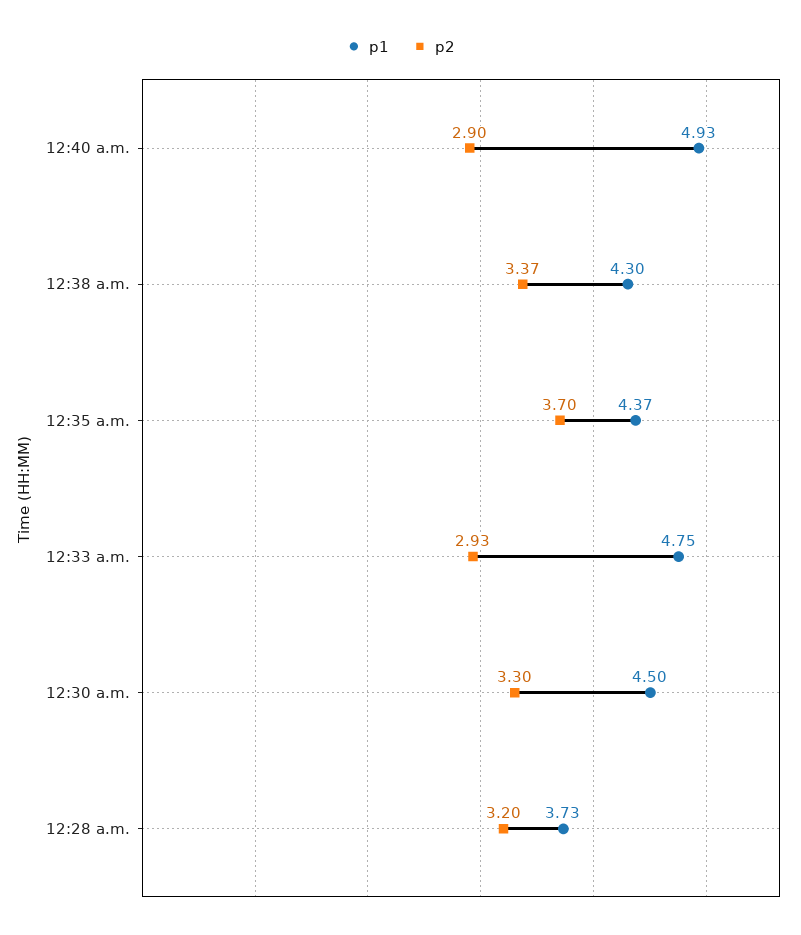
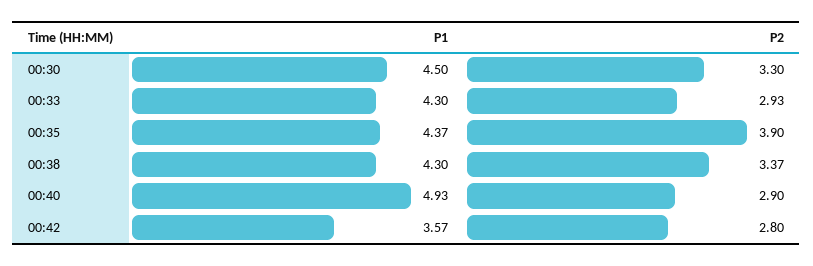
p2, 12:35 a.m.: 3.7 -> 3.9
p1, 12:33 a.m.: 4.75 -> 4.3
p1, 12:28 a.m.: 3.73 -> none
p2, 12:28 a.m.: 3.2 -> none
p1, 00:42: none -> 3.57
p2, 00:42: none -> 2.8

